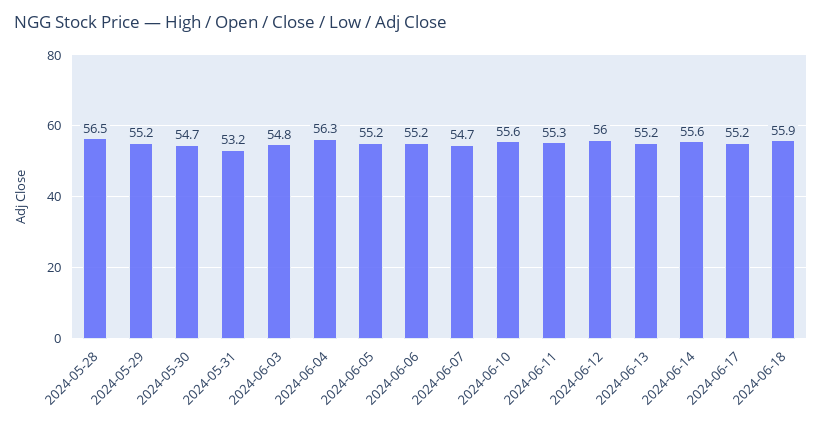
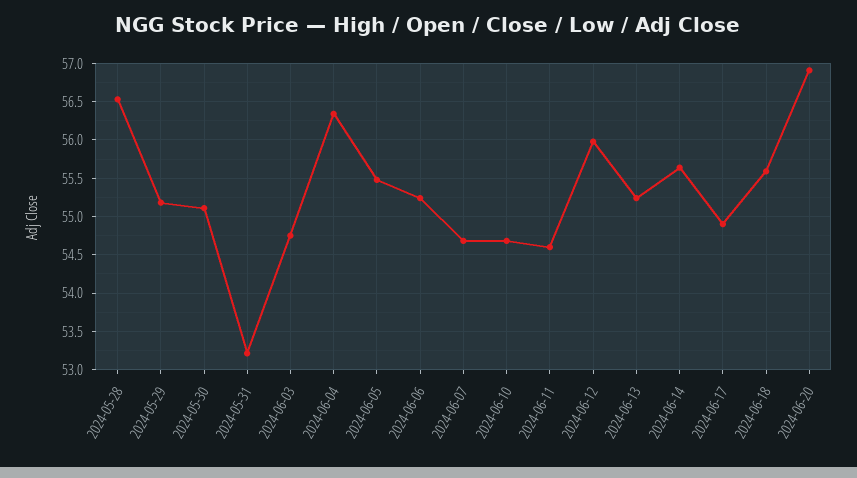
2024-05-30: 54.7 -> 55.1
2024-06-05: 55.2 -> 55.5
2024-06-10: 55.6 -> 54.7
2024-06-11: 55.3 -> 54.6
2024-06-17: 55.2 -> 54.9
2024-06-18: 55.9 -> 55.6
2024-06-20: none -> 56.9

